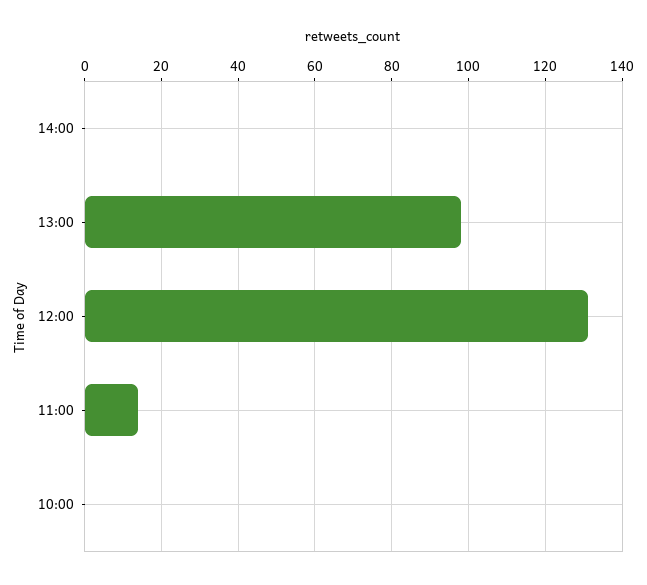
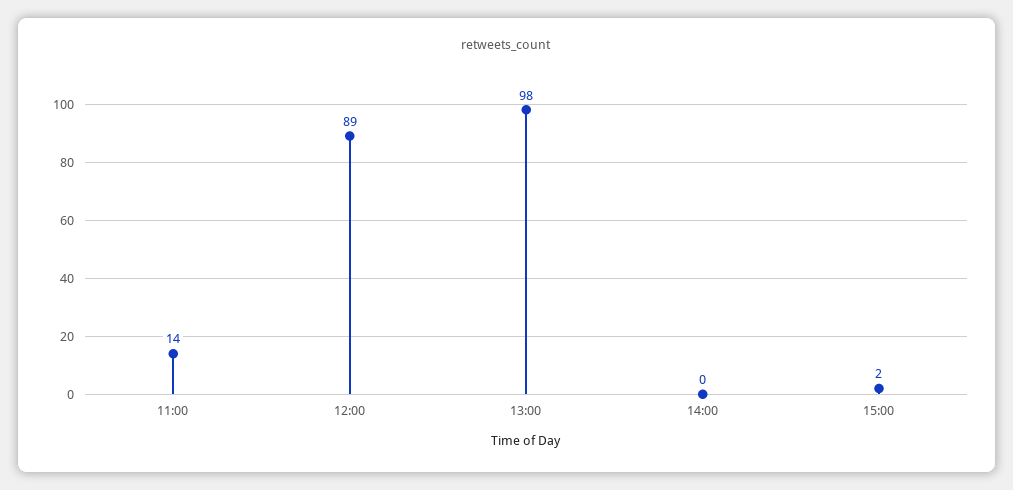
12:00: 130 -> 89
10:00: 0 -> none
15:00: none -> 2

